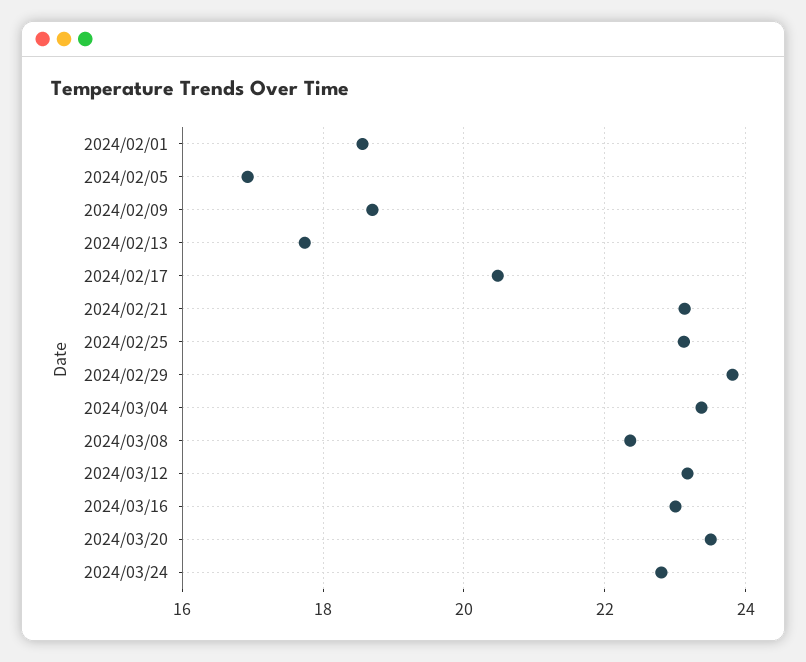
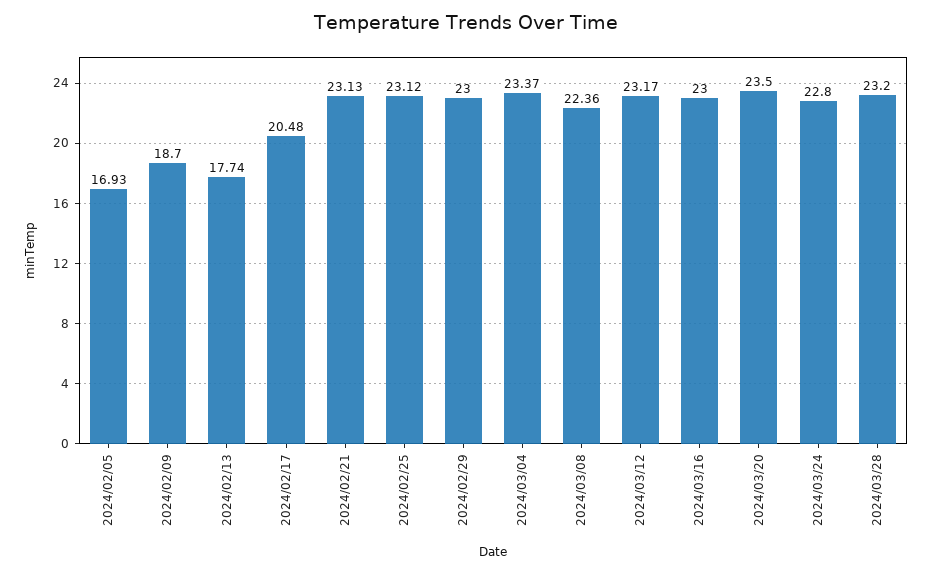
2024/02/01: 18.6 -> none
2024/02/29: 23.8 -> 23
2024/03/28: none -> 23.2

